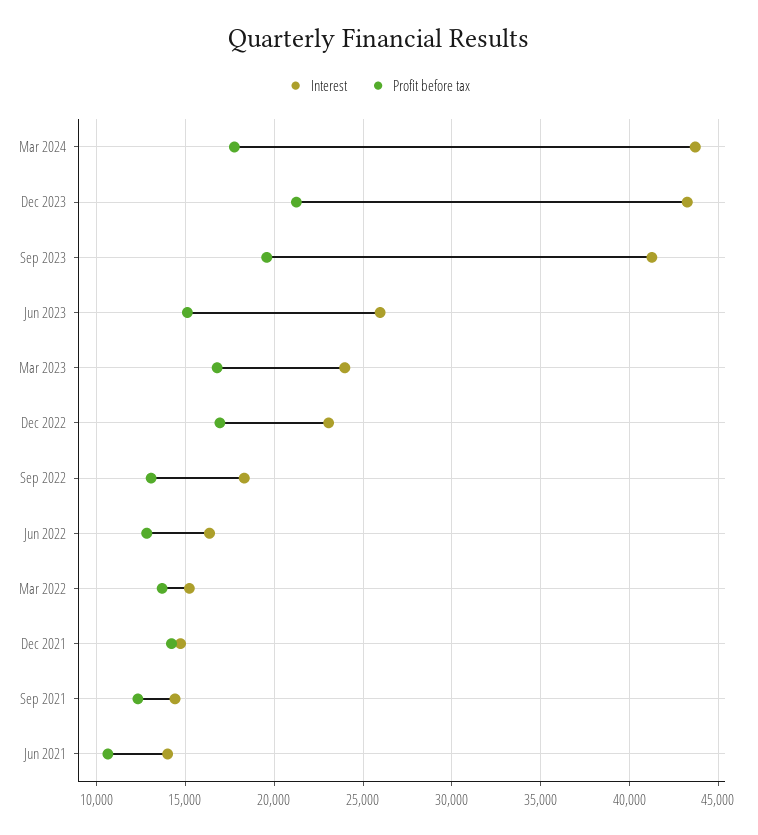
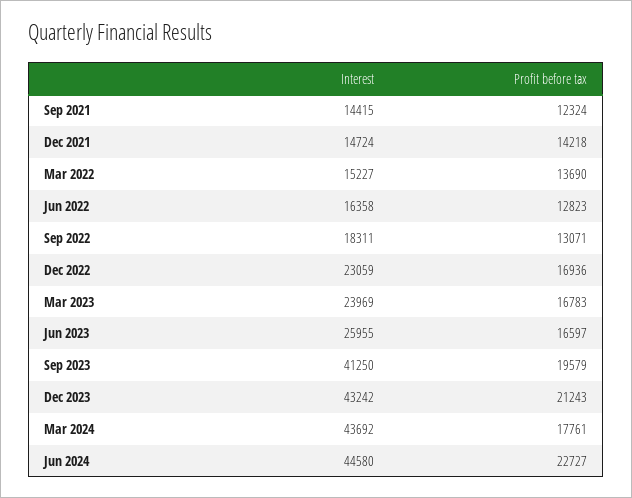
Profit before tax, Jun 2023: 15000 -> 16597
Interest, Jun 2021: 14000 -> none
Profit before tax, Jun 2021: 10500 -> none
Interest, Jun 2024: none -> 44580
Profit before tax, Jun 2024: none -> 22727

